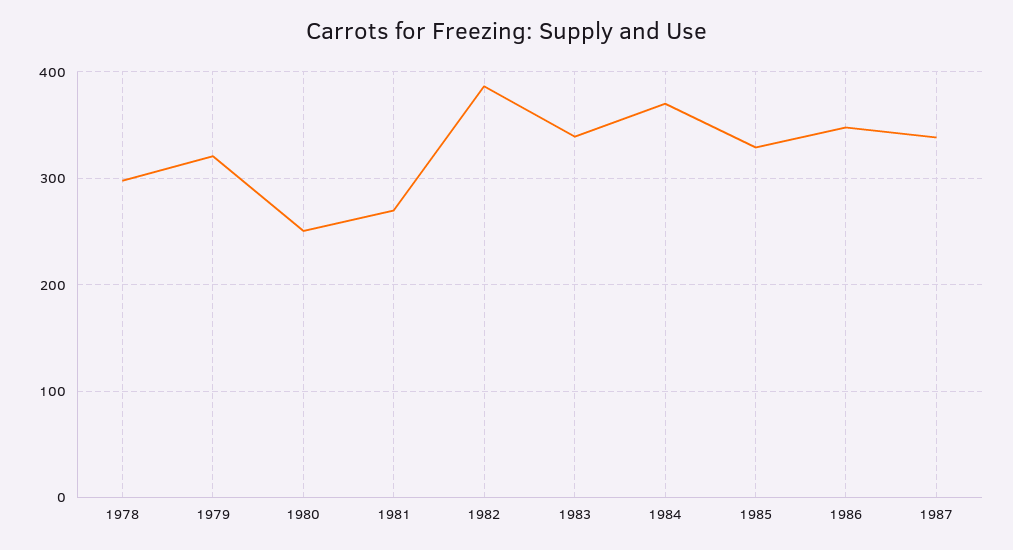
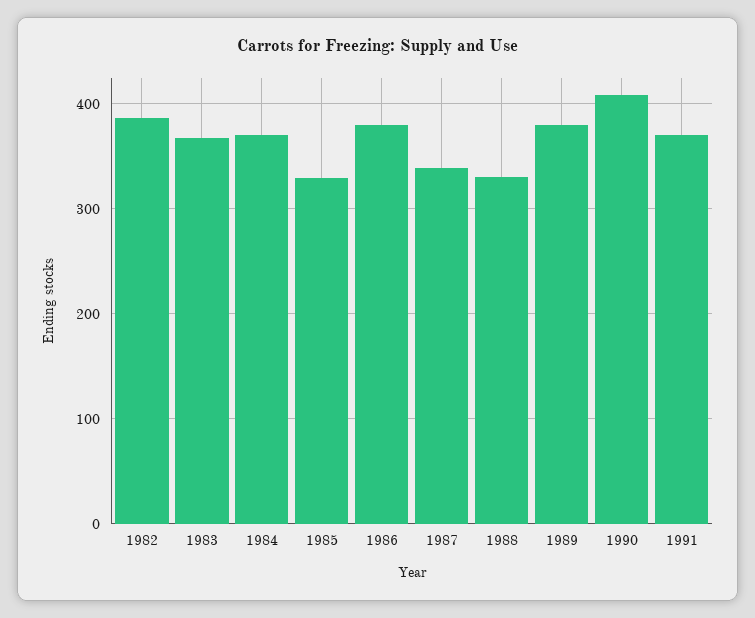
1978: 300 -> none
1979: 320 -> none
1980: 250 -> none
1981: 270 -> none
1983: 340 -> 370
1986: 350 -> 380
1988: none -> 330
1989: none -> 380
1990: none -> 410
1991: none -> 370

